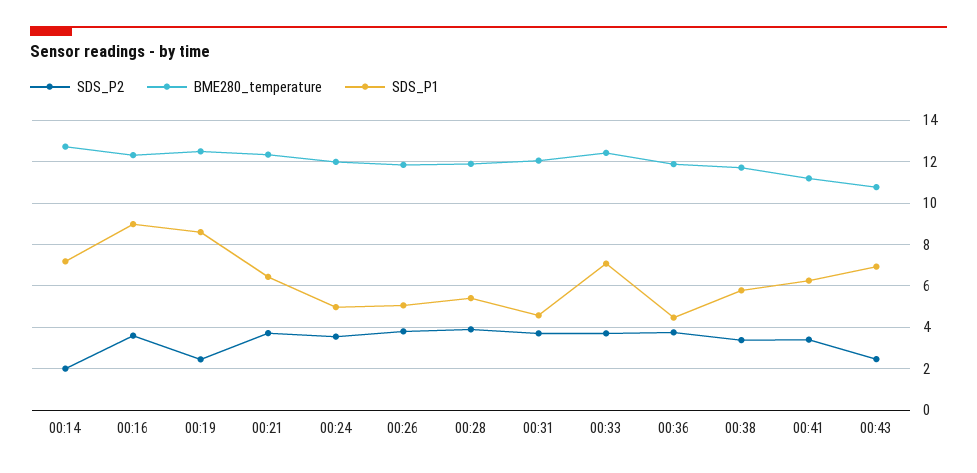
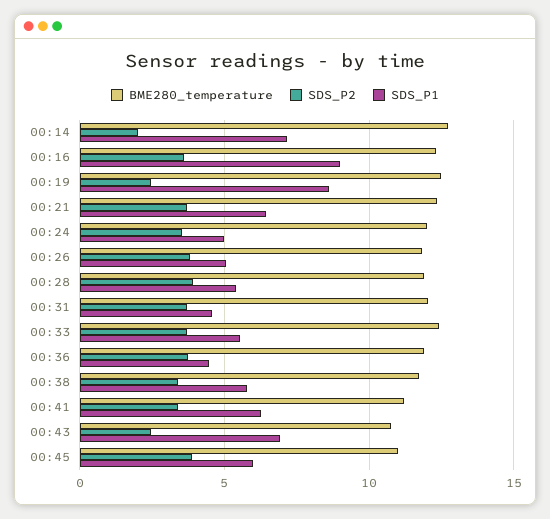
SDS_P1, 00:33: 7 -> 5.5
BME280_temperature, 00:45: none -> 11
SDS_P2, 00:45: none -> 4
SDS_P1, 00:45: none -> 6

